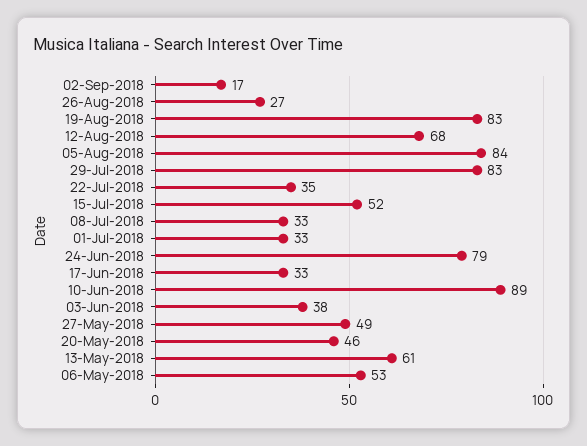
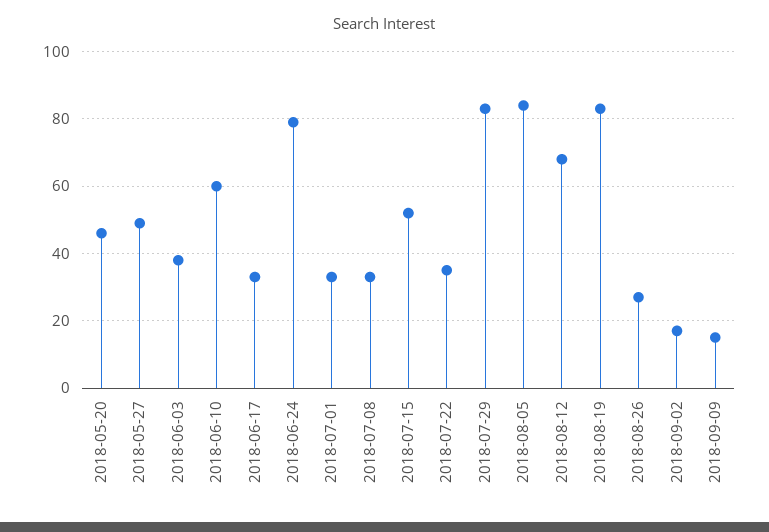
10-Jun-2018: 89 -> 60
13-May-2018: 61 -> none
06-May-2018: 53 -> none
2018-09-09: none -> 15

